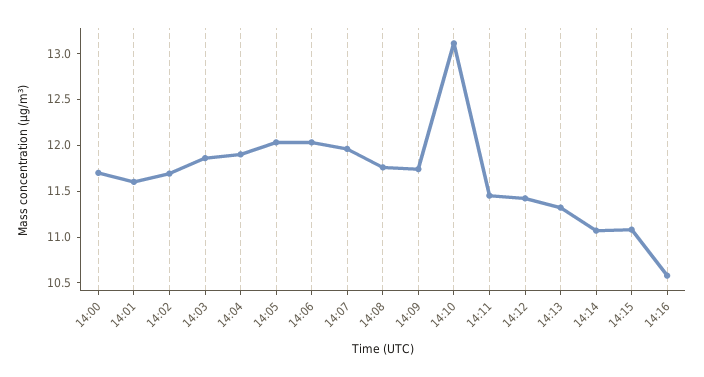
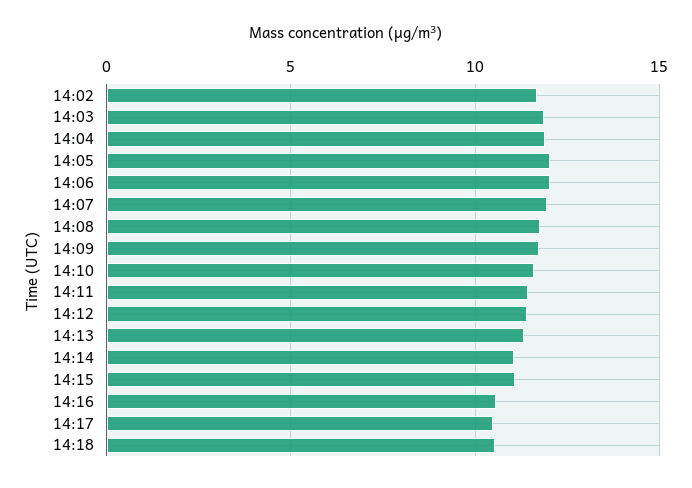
14:00: 11.7 -> none
14:01: 11.6 -> none
14:10: 13.1 -> 11.5
14:17: none -> 10.5
14:18: none -> 10.5

